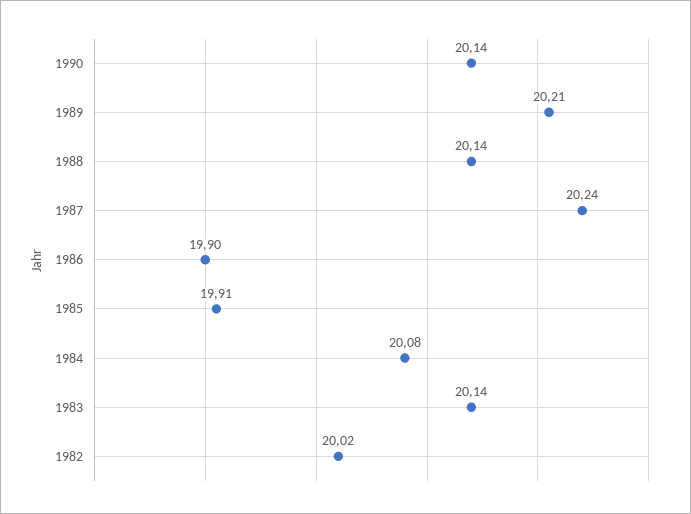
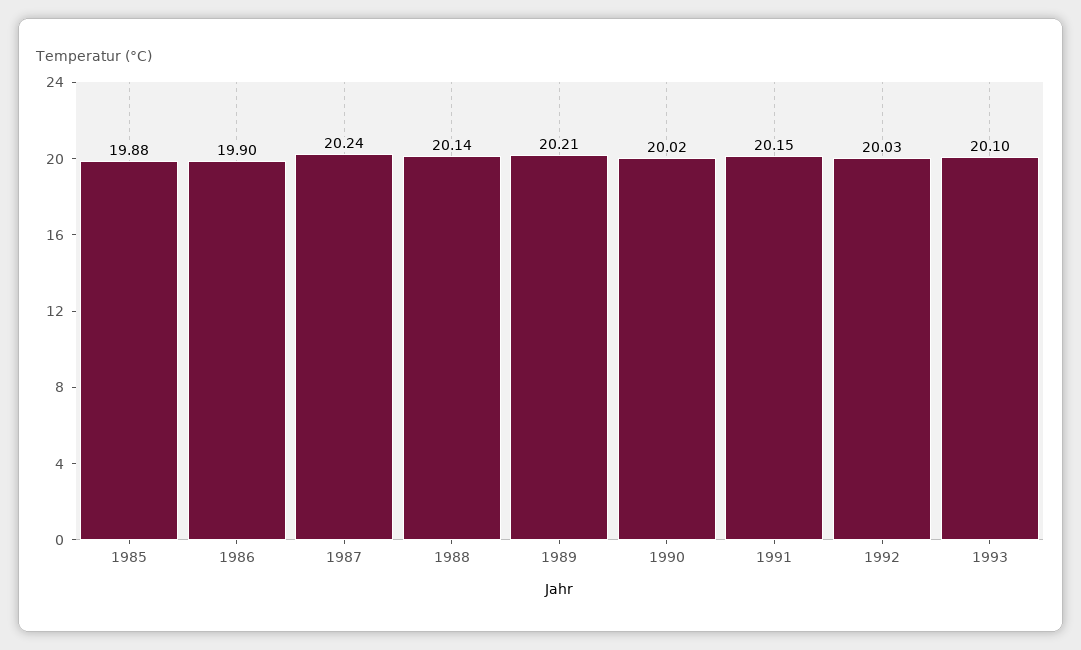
1990: 20.14 -> 20.02
1985: 19.91 -> 19.88
1984: 20.08 -> none
1983: 20.14 -> none
1982: 20.02 -> none
1991: none -> 20.15
1992: none -> 20.03
1993: none -> 20.1

